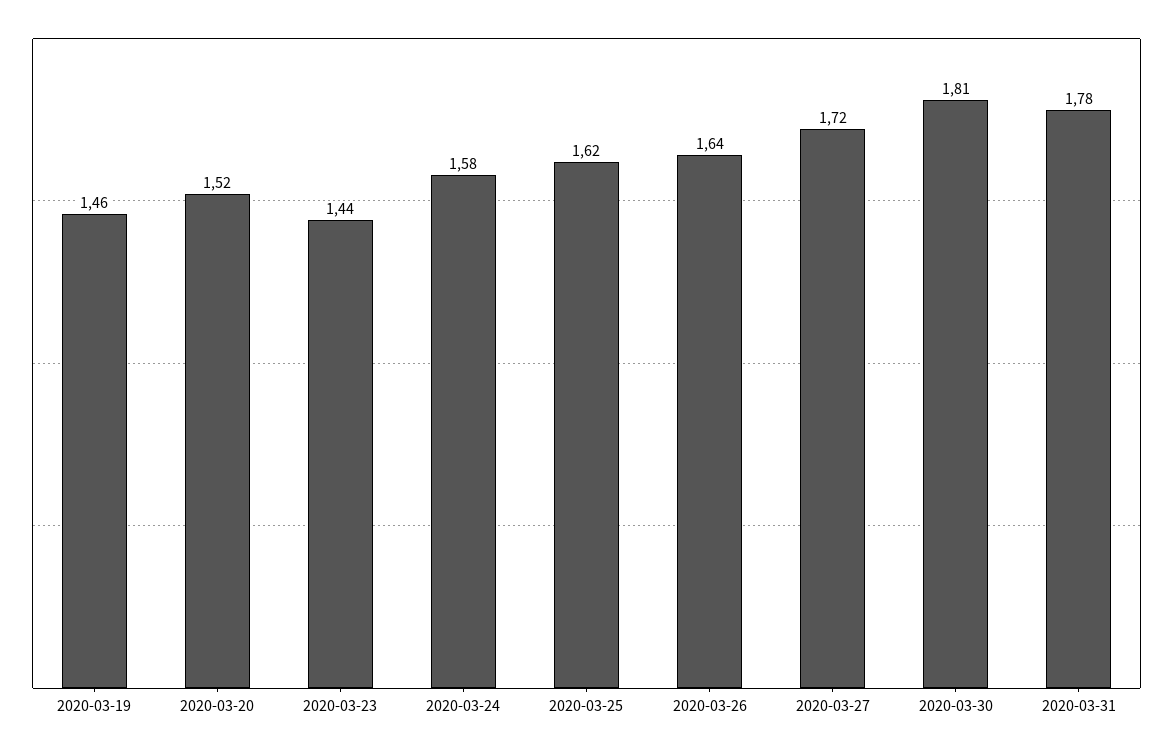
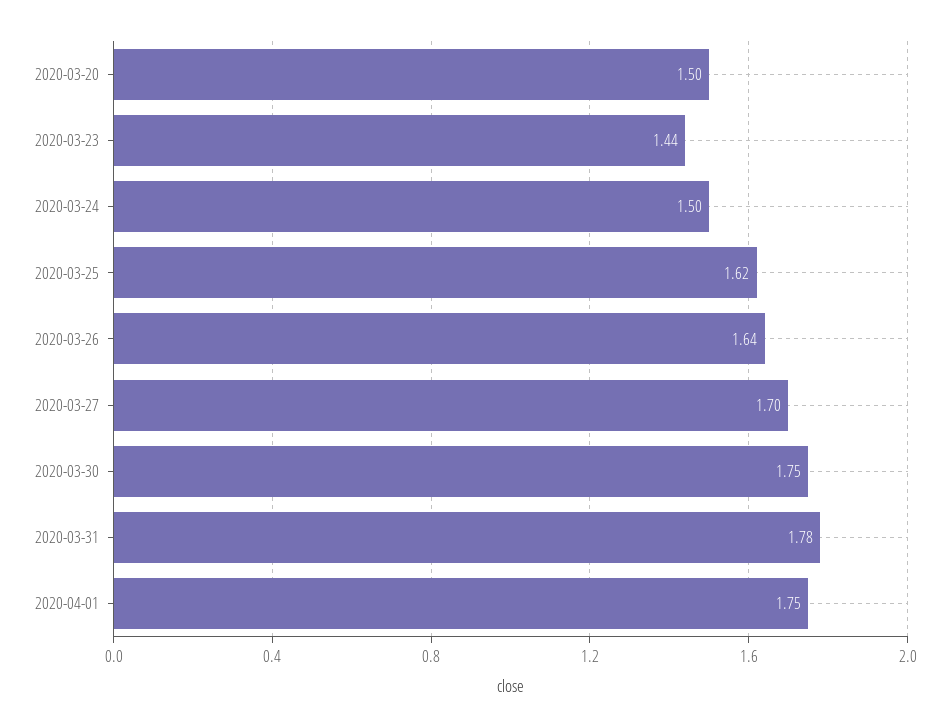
2020-03-19: 1.46 -> none
2020-03-20: 1.52 -> 1.5
2020-03-24: 1.58 -> 1.5
2020-03-27: 1.72 -> 1.7
2020-03-30: 1.81 -> 1.75
2020-04-01: none -> 1.75

